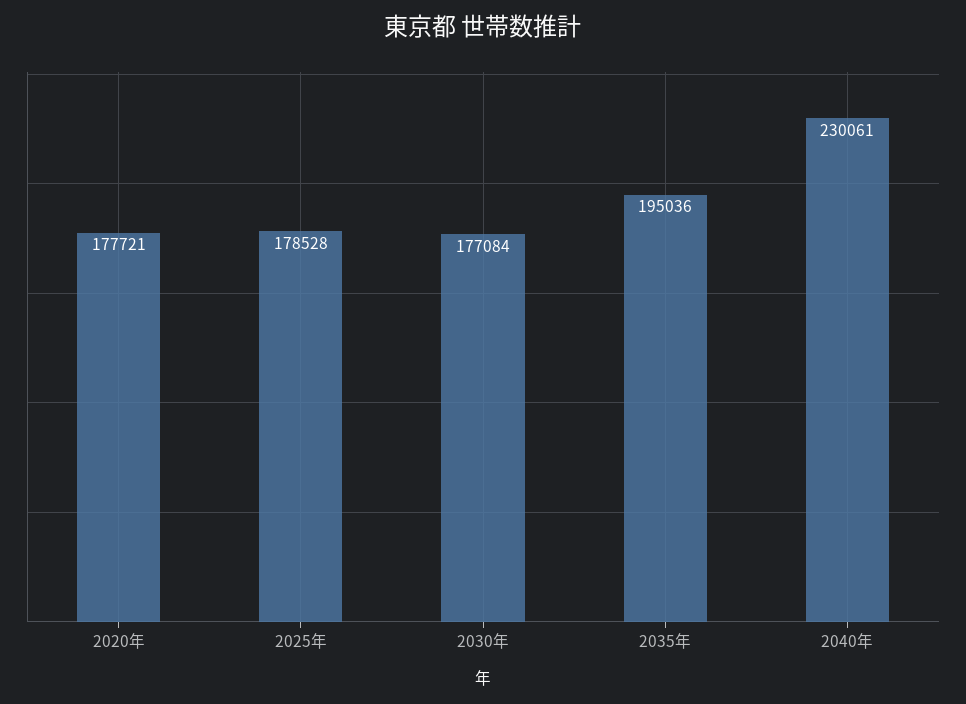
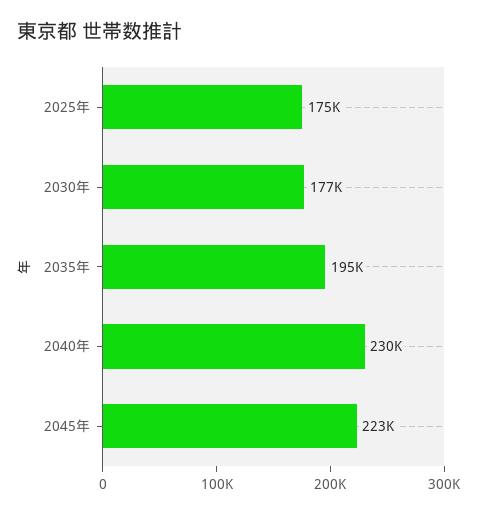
2020年: 177721 -> none
2025年: 178528 -> 175000
2045年: none -> 223000

